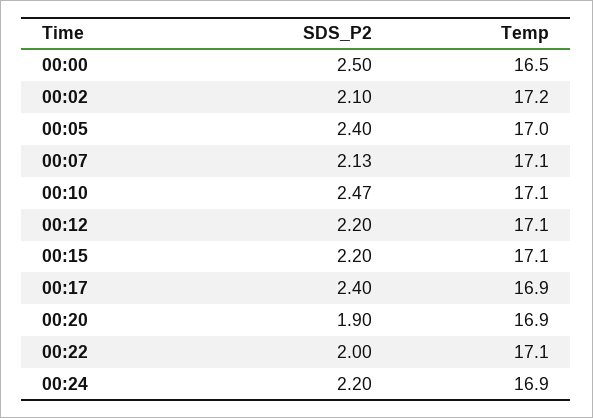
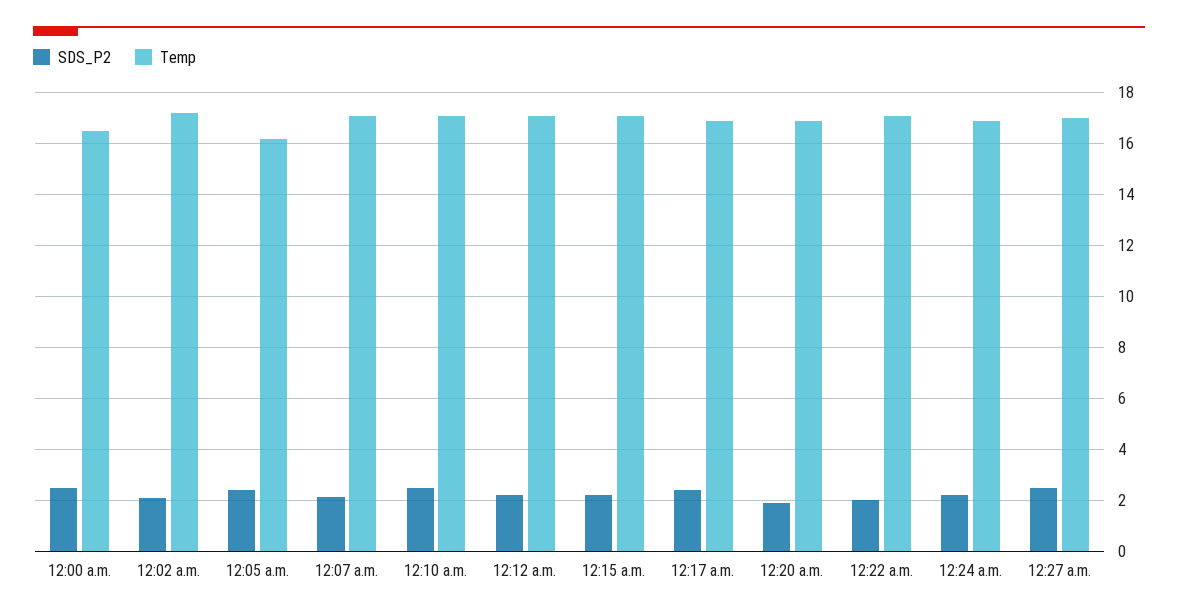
Temp, 00:05: 17 -> 16.25
SDS_P2, 12:27 a.m.: none -> 2.5
Temp, 12:27 a.m.: none -> 17

